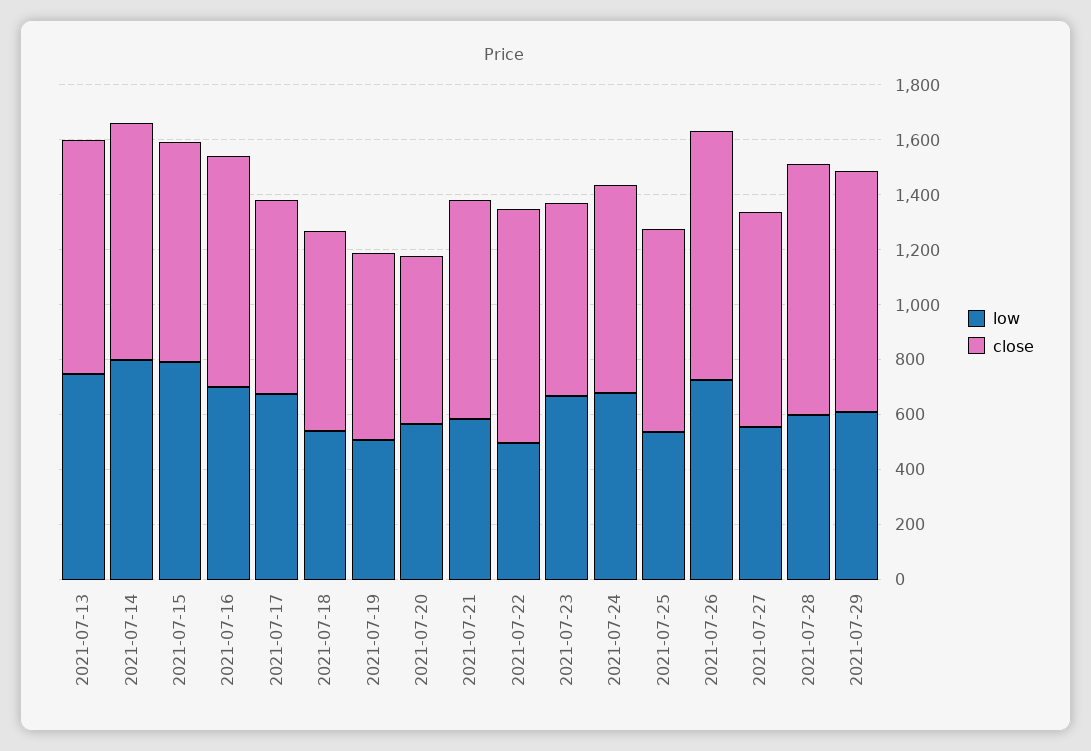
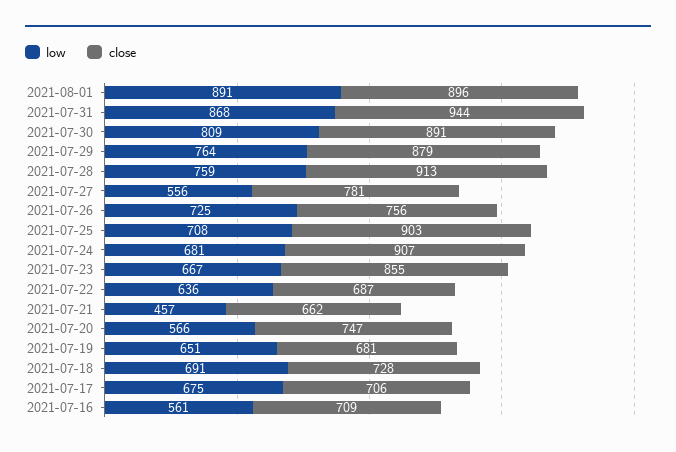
low, 2021-07-13: 750 -> none
close, 2021-07-13: 850 -> none
low, 2021-07-14: 800 -> none
close, 2021-07-14: 850 -> none
low, 2021-07-15: 800 -> none
close, 2021-07-15: 800 -> none
low, 2021-07-16: 700 -> 561
close, 2021-07-16: 850 -> 709
low, 2021-07-18: 550 -> 691
low, 2021-07-19: 500 -> 651
close, 2021-07-20: 600 -> 747
low, 2021-07-21: 600 -> 457
close, 2021-07-21: 800 -> 662
low, 2021-07-22: 500 -> 636
close, 2021-07-22: 850 -> 687
close, 2021-07-23: 700 -> 855
close, 2021-07-24: 750 -> 907
low, 2021-07-25: 550 -> 708
close, 2021-07-25: 750 -> 903
close, 2021-07-26: 900 -> 756
low, 2021-07-28: 600 -> 759
low, 2021-07-29: 600 -> 764
low, 2021-08-01: none -> 891
close, 2021-08-01: none -> 896
low, 2021-07-31: none -> 868
close, 2021-07-31: none -> 944
low, 2021-07-30: none -> 809
close, 2021-07-30: none -> 891

